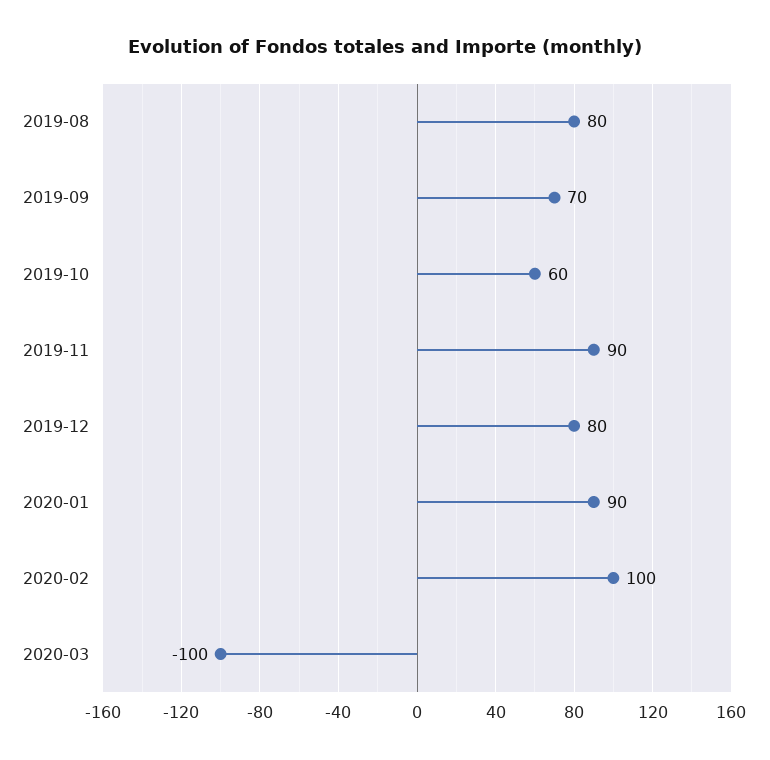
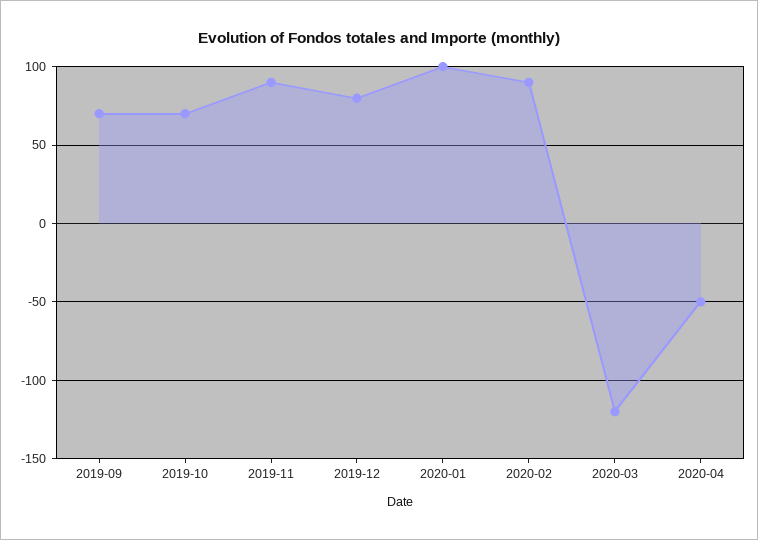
2019-08: 80 -> none
2019-10: 60 -> 70
2020-01: 90 -> 100
2020-02: 100 -> 90
2020-03: -100 -> -120
2020-04: none -> -50

